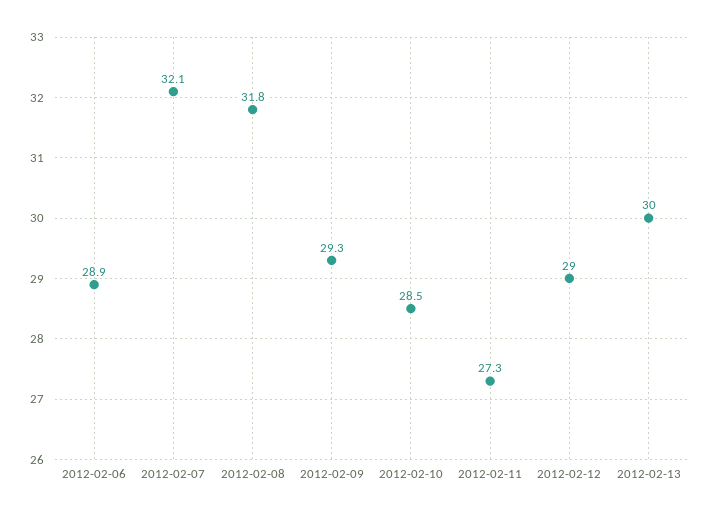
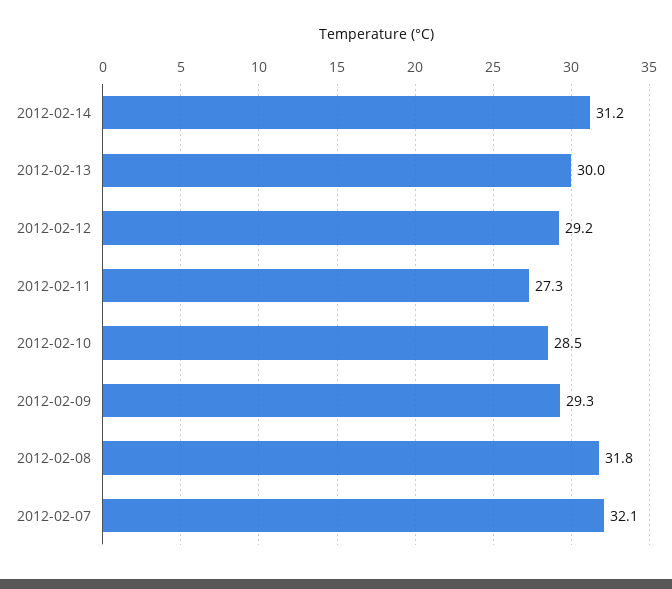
2012-02-06: 28.9 -> none
2012-02-12: 29 -> 29.2
2012-02-14: none -> 31.2

